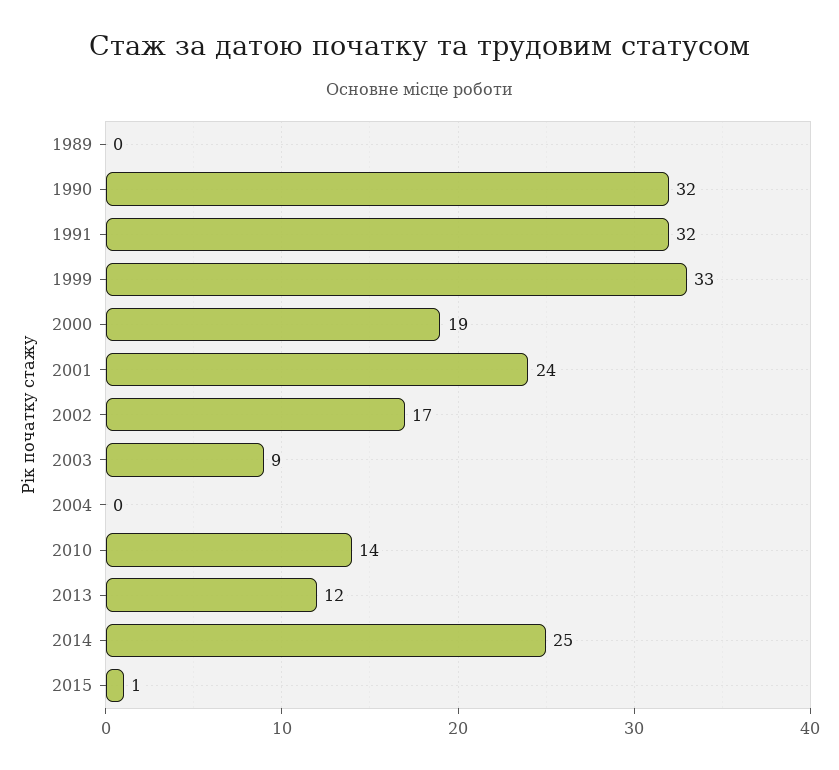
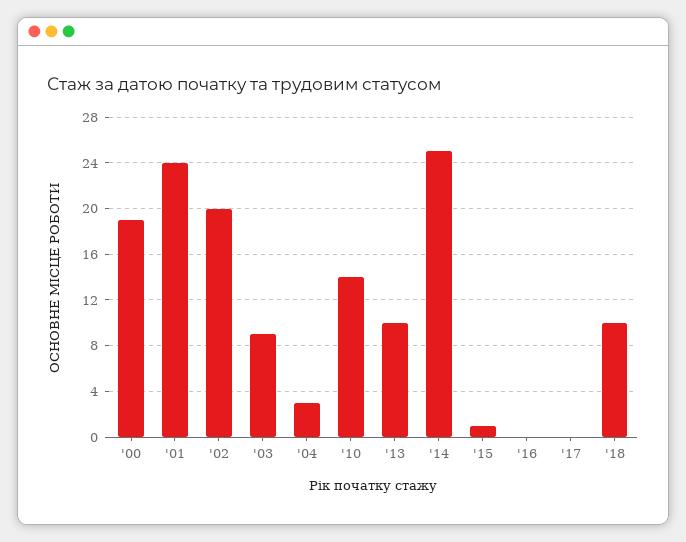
1989: 0 -> none
1990: 32 -> none
1991: 32 -> none
1999: 33 -> none
2002: 17 -> 20
2004: 0 -> 3
2013: 12 -> 10
'16: none -> 0
'17: none -> 0
'18: none -> 10

